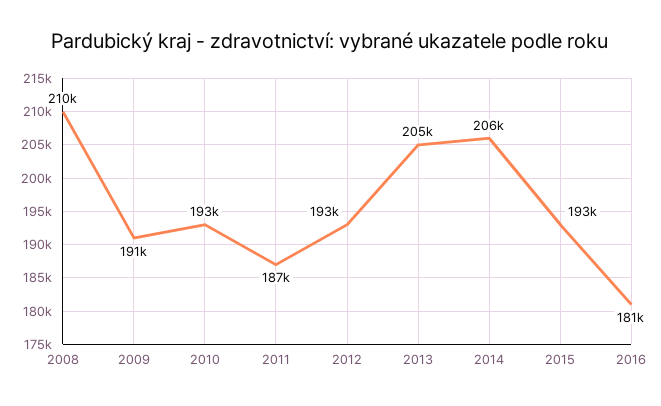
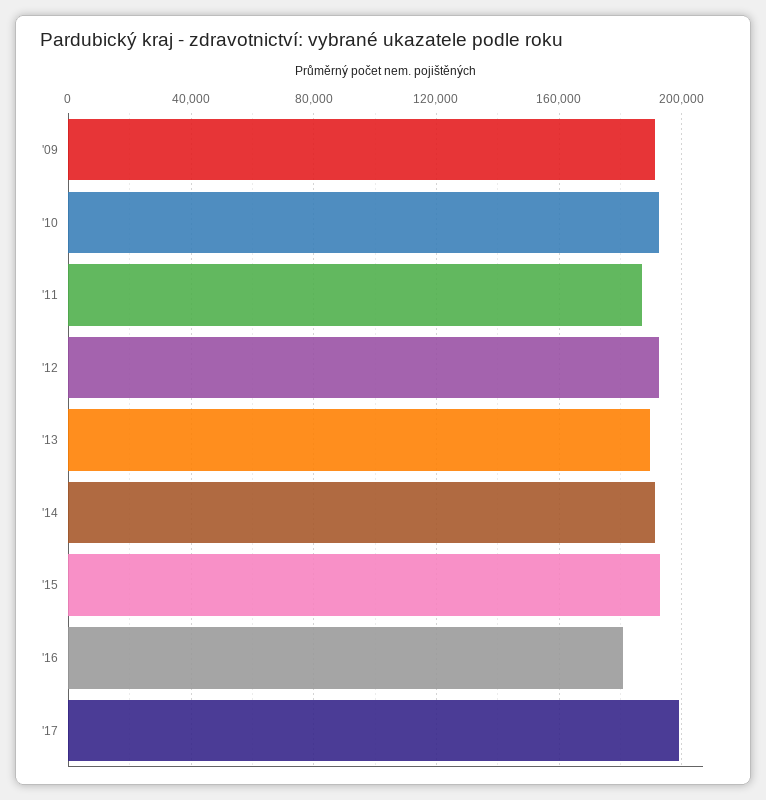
2008: 210000 -> none
2013: 205000 -> 190000
2014: 206000 -> 190000
'17: none -> 200000

